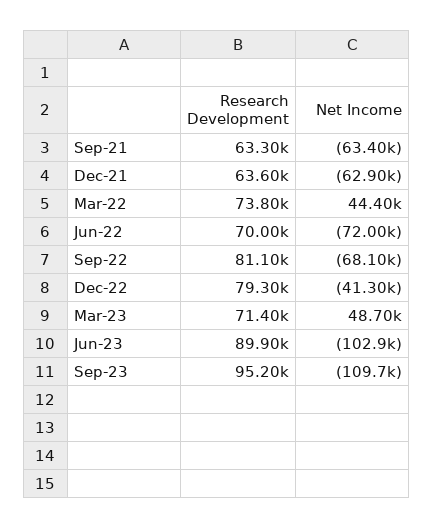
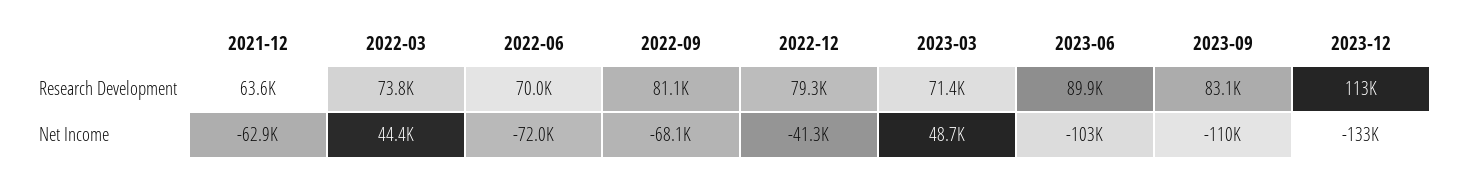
Research Development, Sep-21: 63300 -> none
Net Income, Sep-21: -63400 -> none
Research Development, Sep-23: 95200 -> 83100
Research Development, 2023-12: none -> 113000
Net Income, 2023-12: none -> -133000

